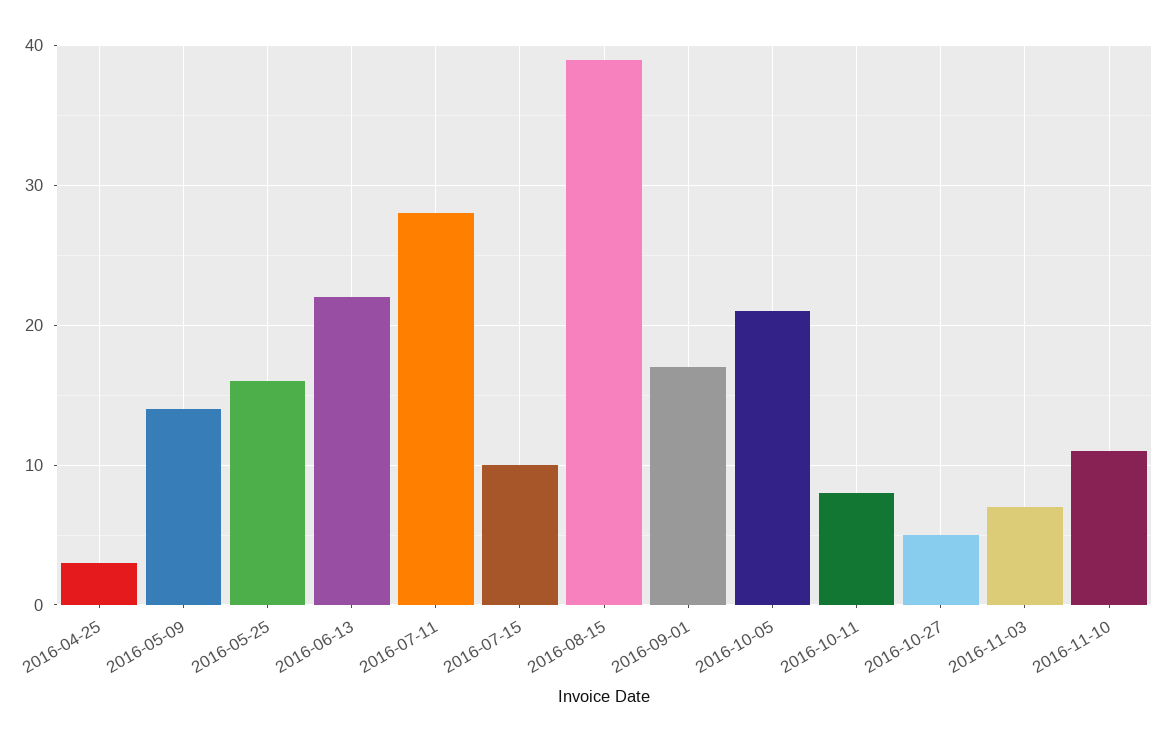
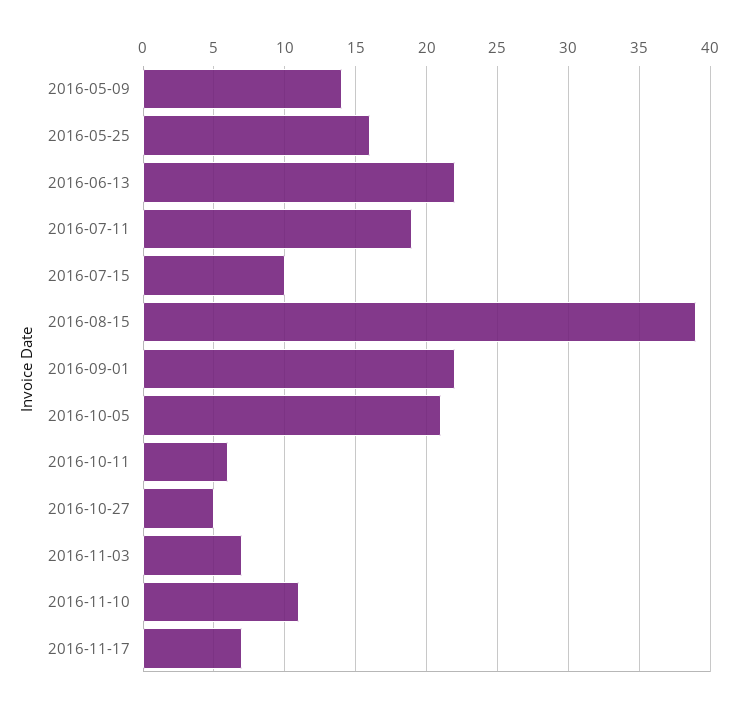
2016-04-25: 3 -> none
2016-07-11: 28 -> 19
2016-09-01: 17 -> 22
2016-10-11: 8 -> 6
2016-11-17: none -> 7

